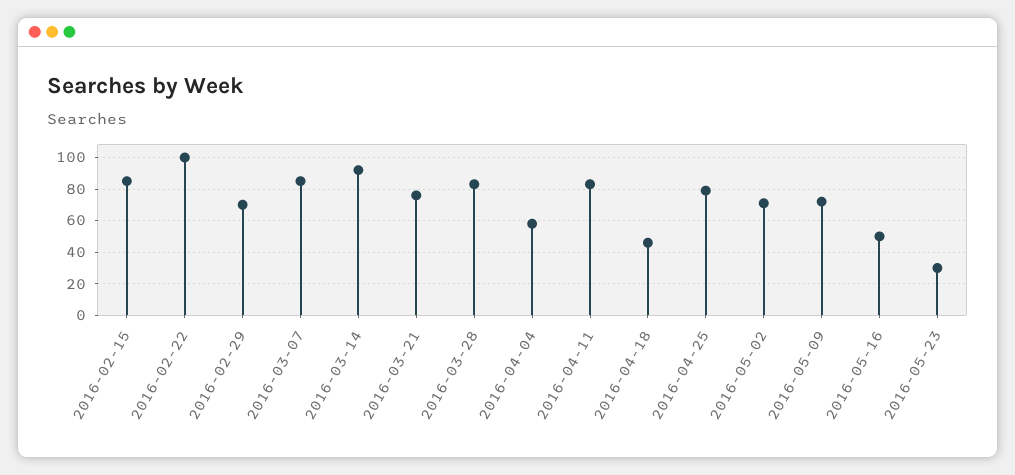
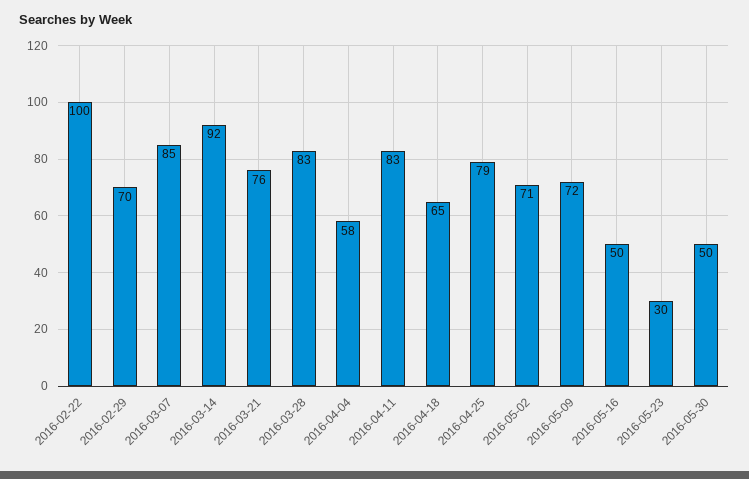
2016-02-15: 85 -> none
2016-04-18: 45 -> 65
2016-05-30: none -> 50

